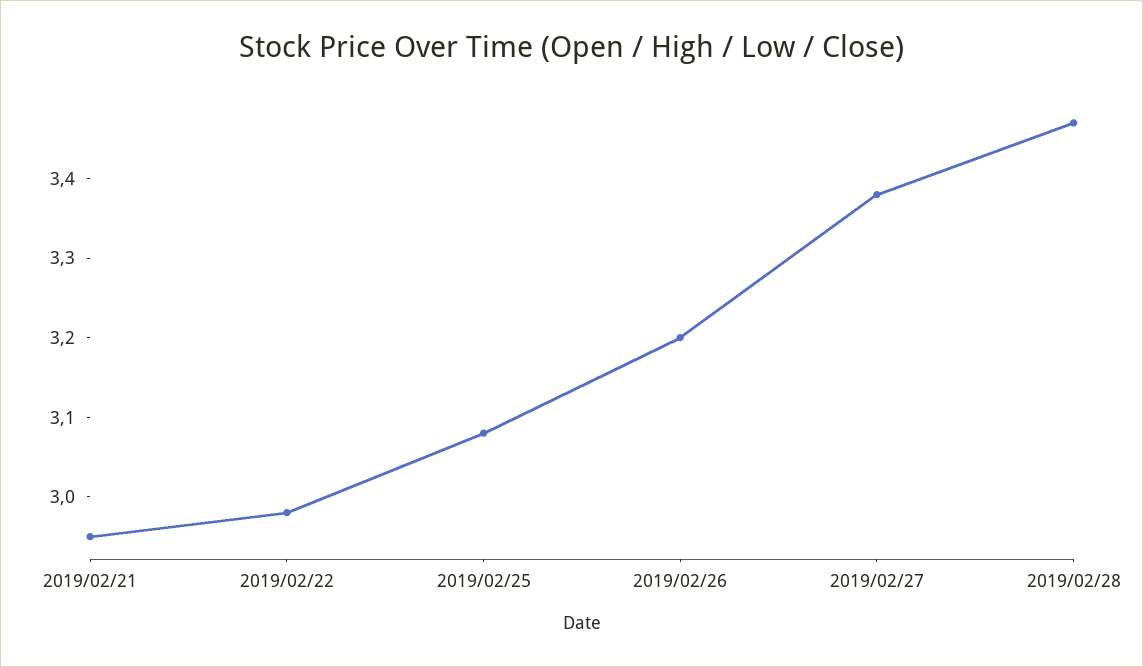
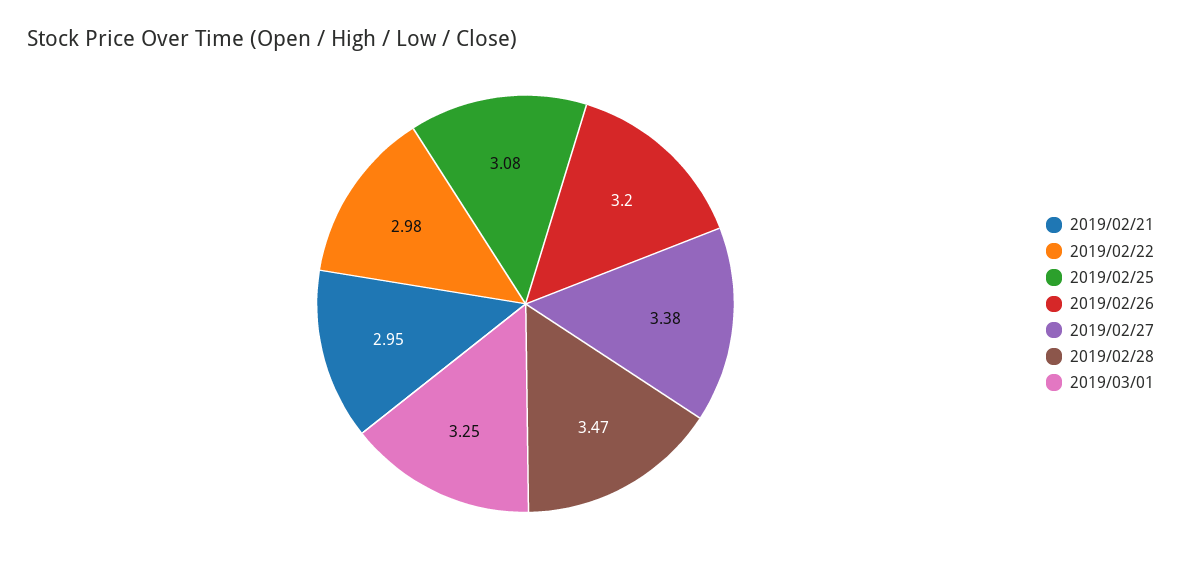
2019/03/01: none -> 3.25

